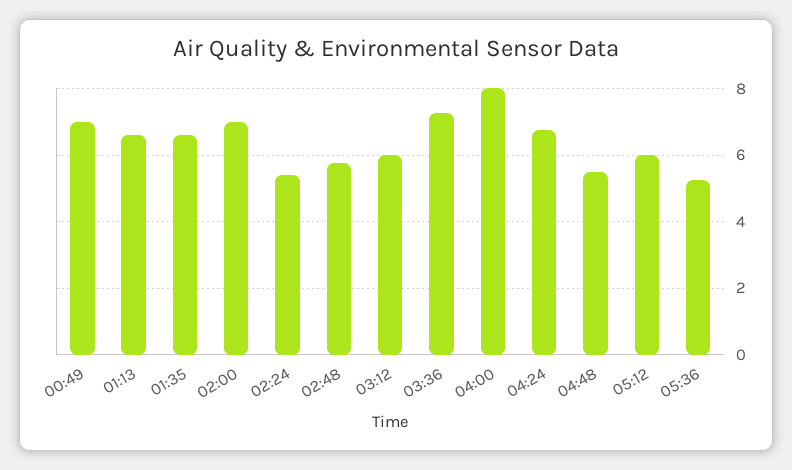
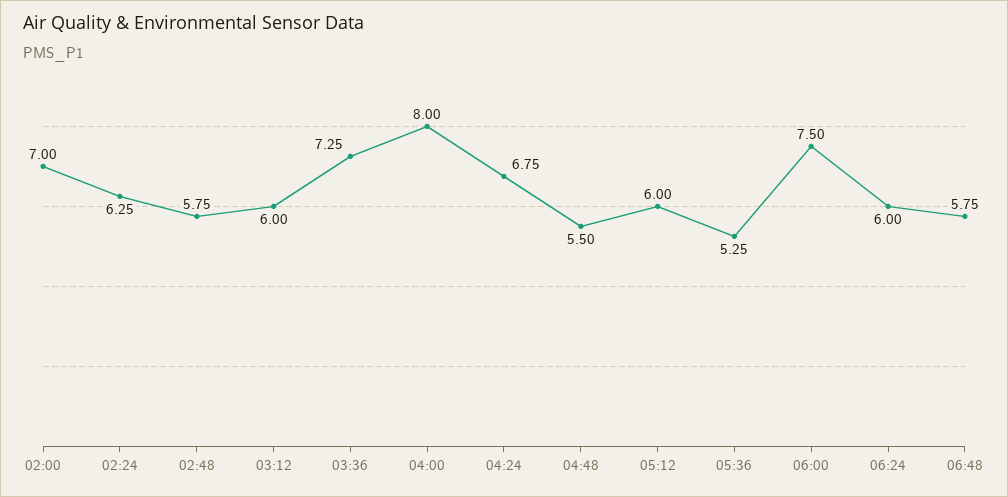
00:49: 7 -> none
01:13: 6.6 -> none
01:35: 6.6 -> none
02:24: 5.4 -> 6.25
06:00: none -> 7.5
06:24: none -> 6
06:48: none -> 5.75

